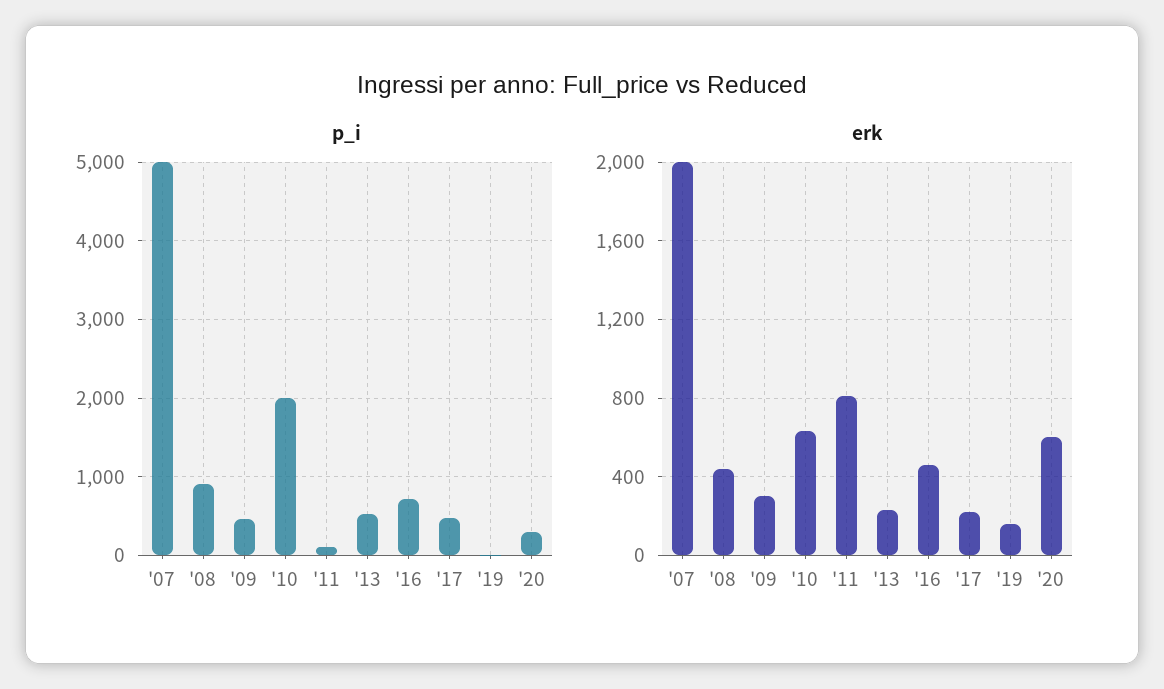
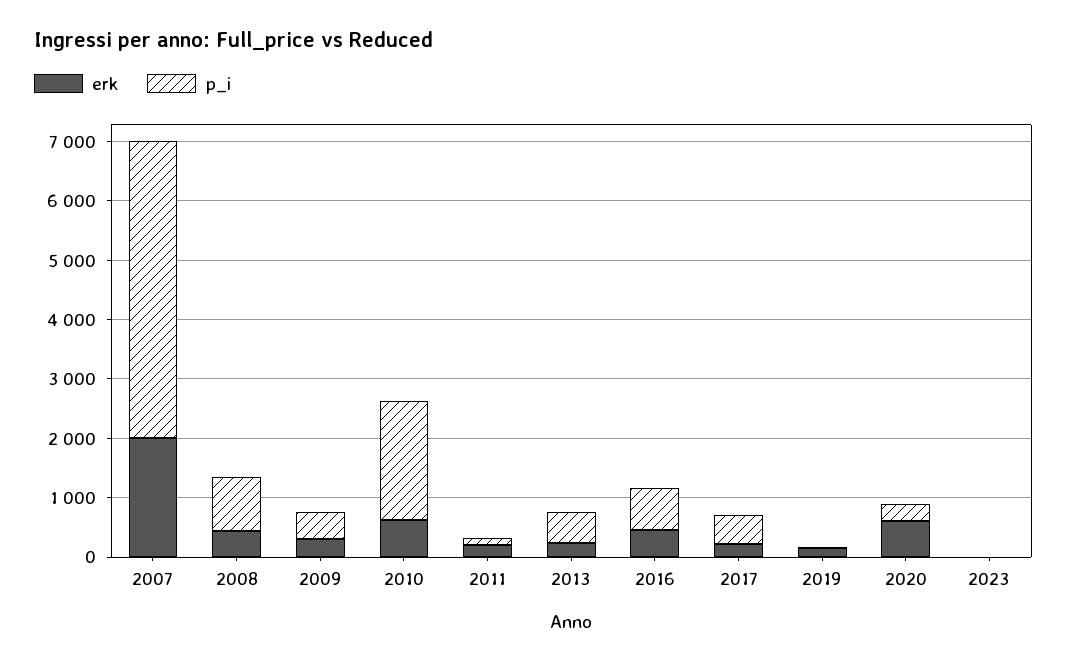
erk, '11: 800 -> 200
erk, 2023: none -> 0
p_i, 2023: none -> 0

